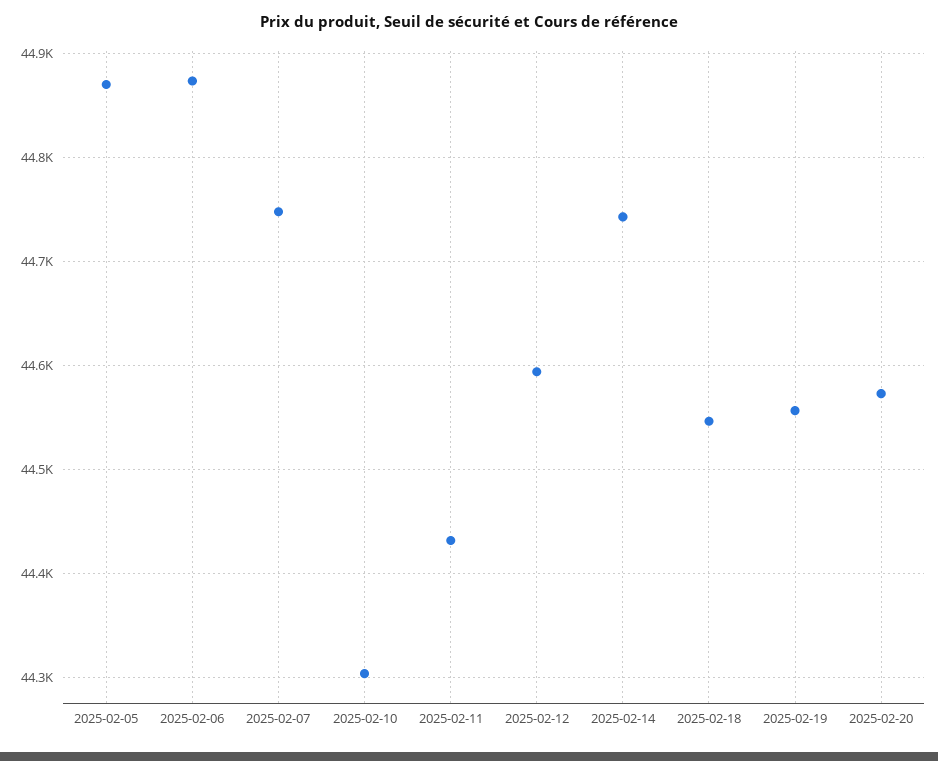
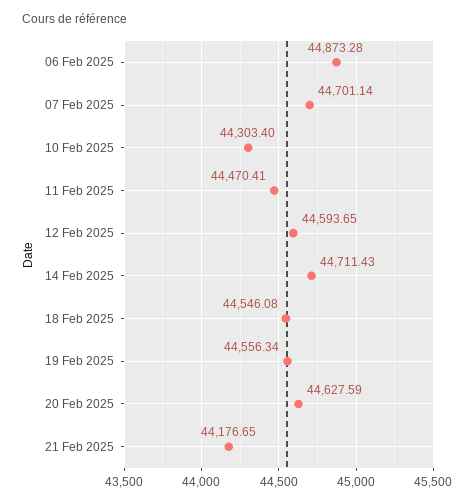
2025-02-05: 44870 -> none
2025-02-07: 44750 -> 44701.14
2025-02-11: 44430 -> 44470.41
2025-02-14: 44740 -> 44711.43
2025-02-20: 44570 -> 44627.59
21 Feb 2025: none -> 44176.65

